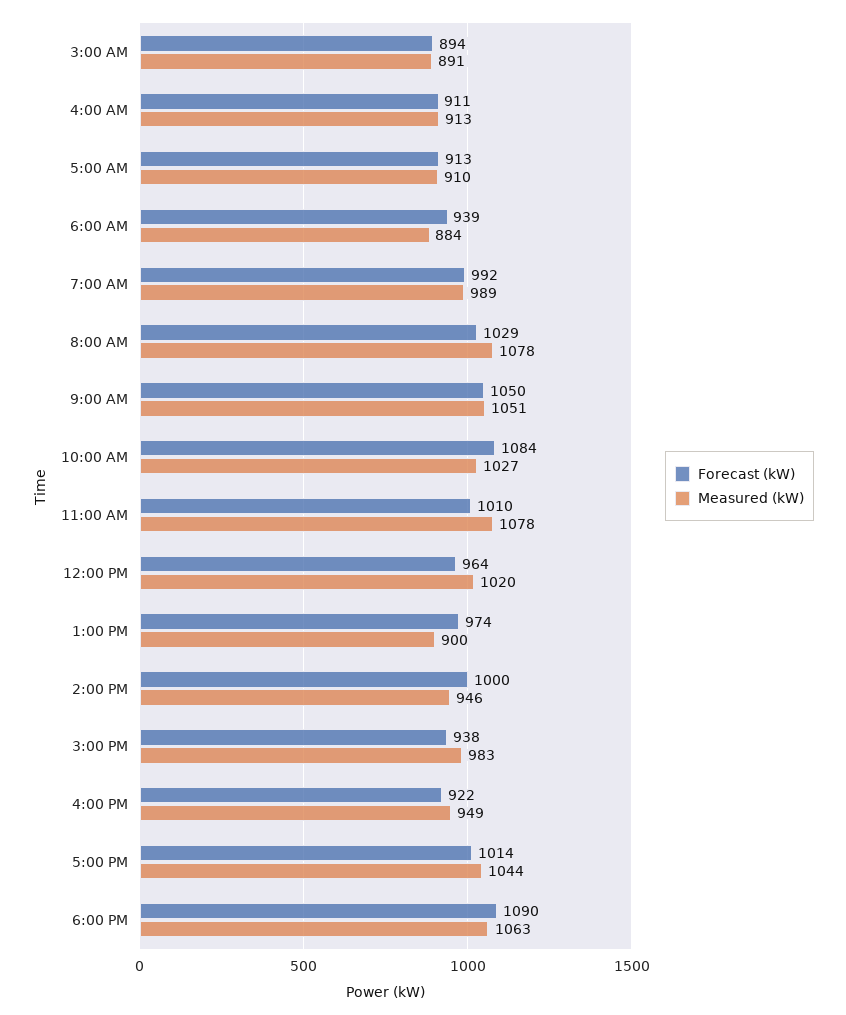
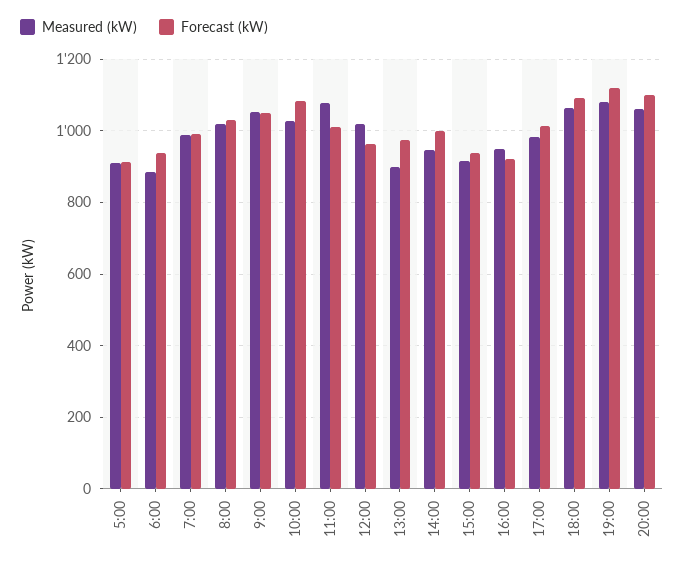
Forecast (kW), 3:00 AM: 894 -> none
Measured (kW), 3:00 AM: 891 -> none
Forecast (kW), 4:00 AM: 911 -> none
Measured (kW), 4:00 AM: 913 -> none
Measured (kW), 8:00 AM: 1078 -> 1020
Measured (kW), 3:00 PM: 983 -> 920
Measured (kW), 5:00 PM: 1044 -> 980
Measured (kW), 19:00: none -> 1080
Forecast (kW), 19:00: none -> 1120
Measured (kW), 20:00: none -> 1060
Forecast (kW), 20:00: none -> 1100

